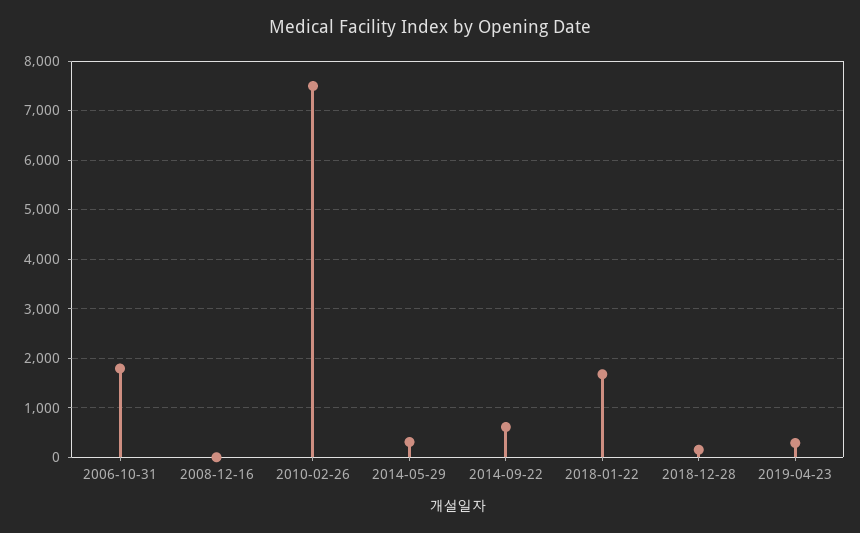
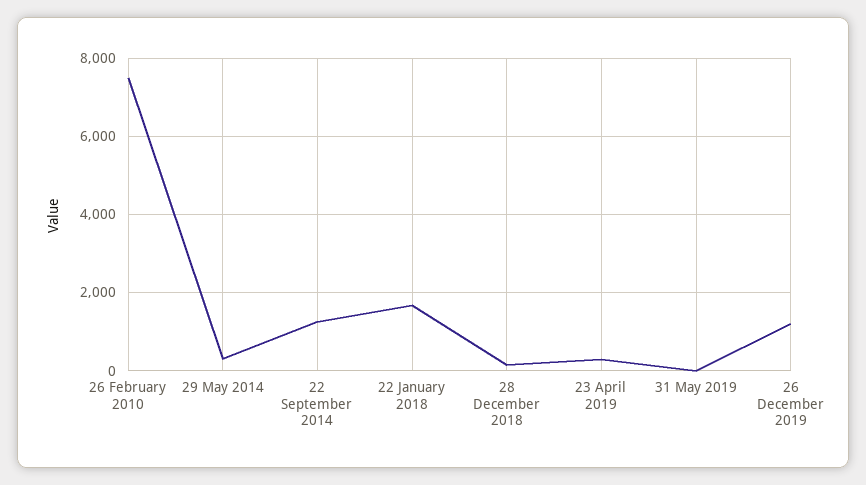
2006-10-31: 1800 -> none
2008-12-16: 0 -> none
2014-09-22: 600 -> 1200
31 May 2019: none -> 0
26 December 2019: none -> 1200

